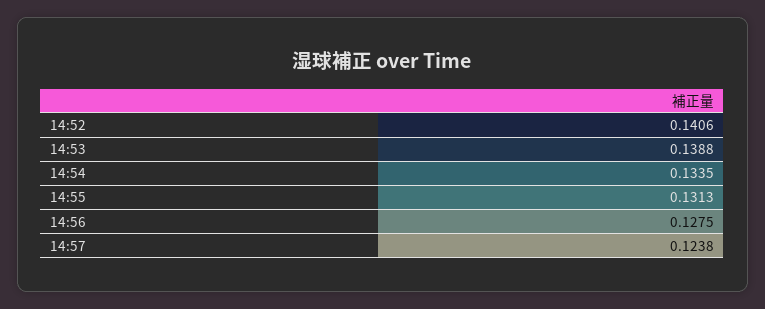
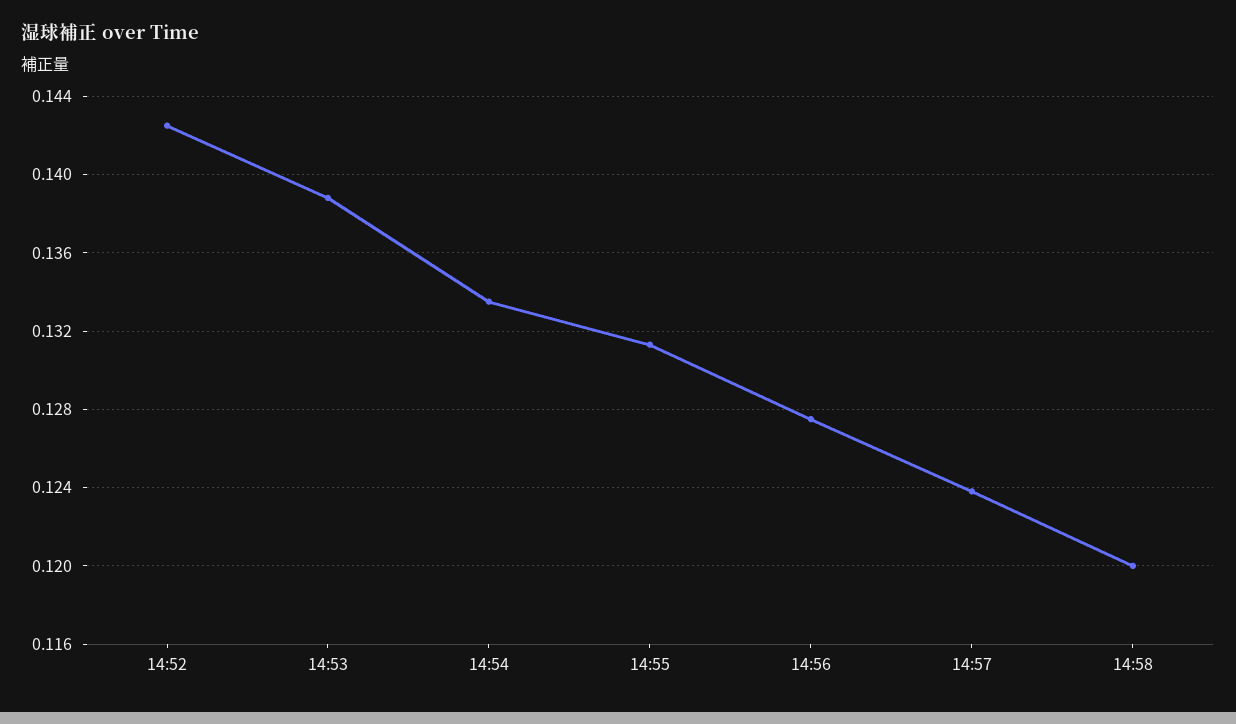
14:52: 0.1406 -> 0.1425
14:58: none -> 0.12

